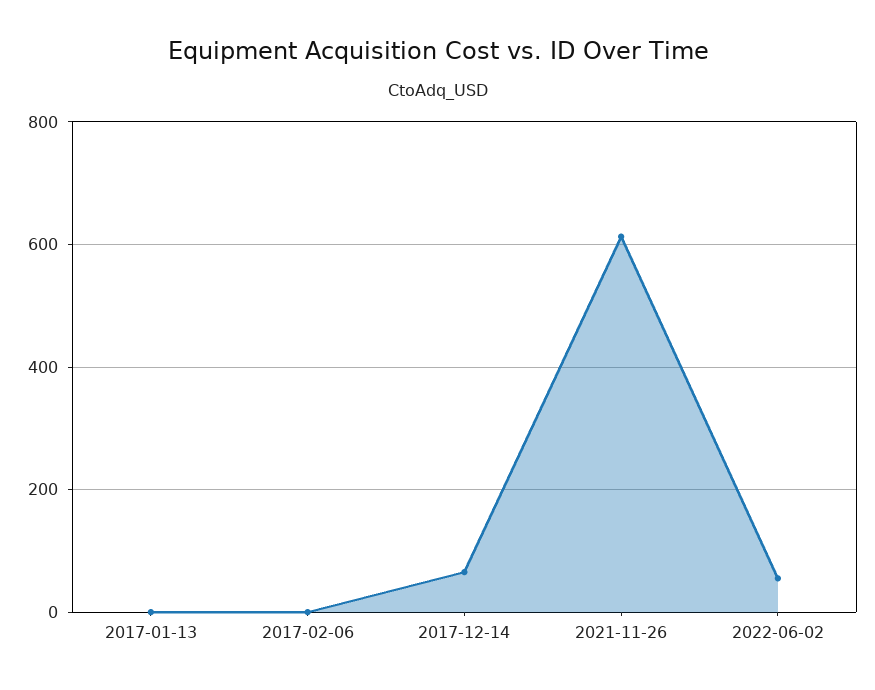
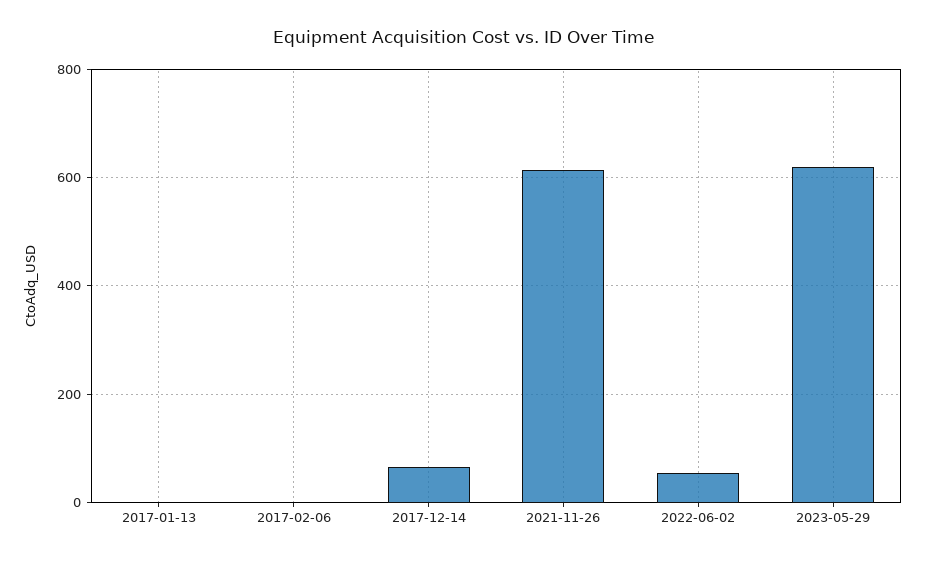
2023-05-29: none -> 620

